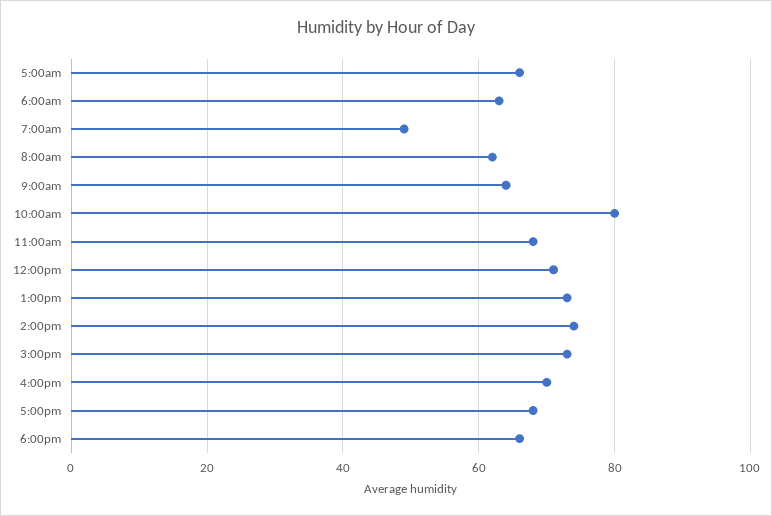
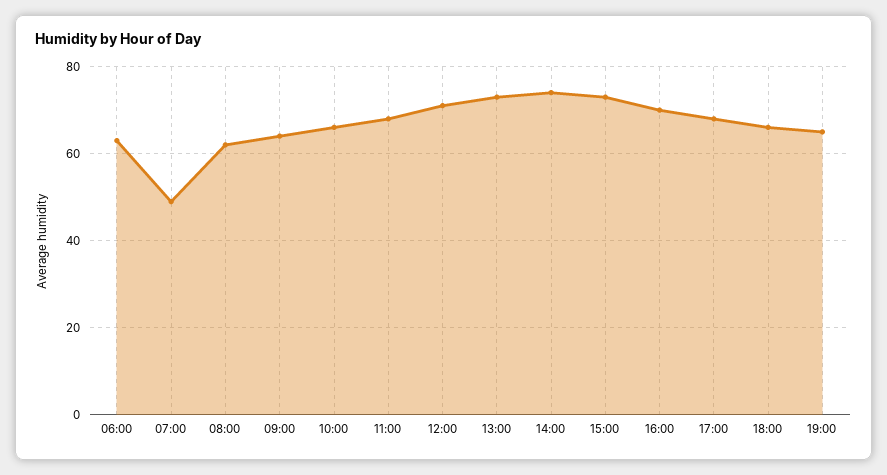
5:00am: 65 -> none
10:00am: 80 -> 65
19:00: none -> 65

